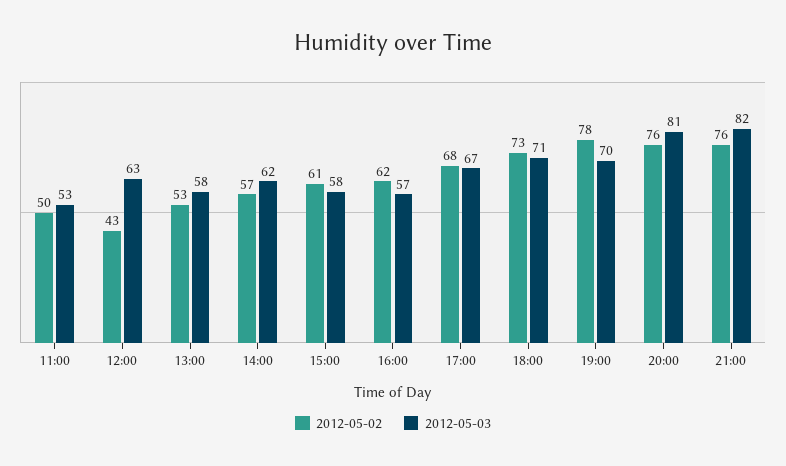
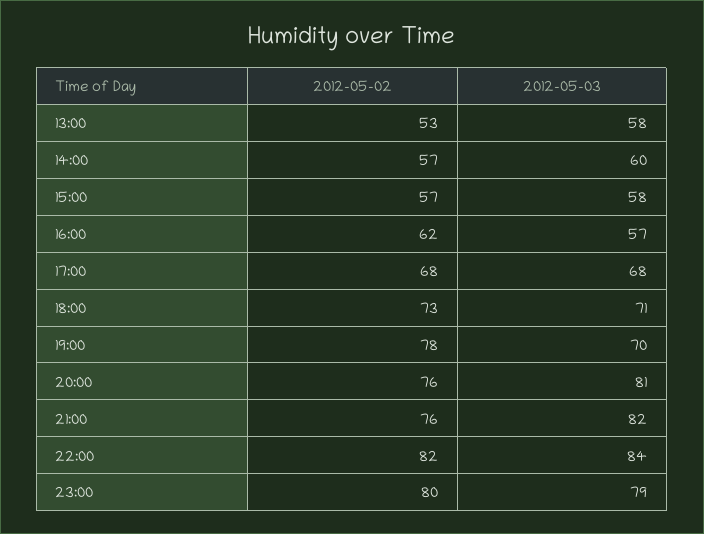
2012-05-02, 11:00: 50 -> none
2012-05-03, 11:00: 53 -> none
2012-05-02, 12:00: 43 -> none
2012-05-03, 12:00: 63 -> none
2012-05-03, 14:00: 62 -> 60
2012-05-02, 15:00: 61 -> 57
2012-05-03, 17:00: 67 -> 68
2012-05-02, 22:00: none -> 82
2012-05-03, 22:00: none -> 84
2012-05-02, 23:00: none -> 80
2012-05-03, 23:00: none -> 79

